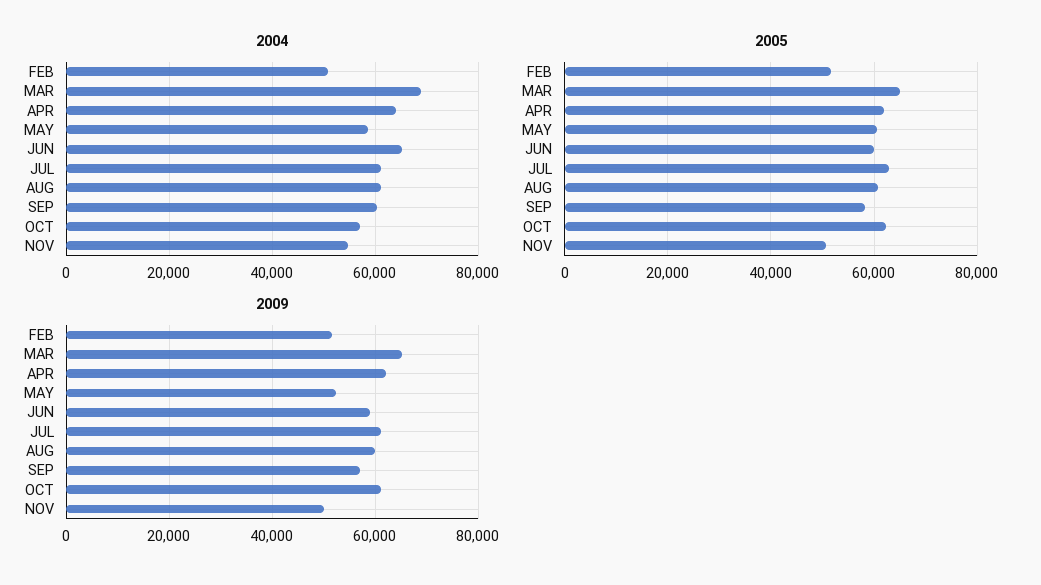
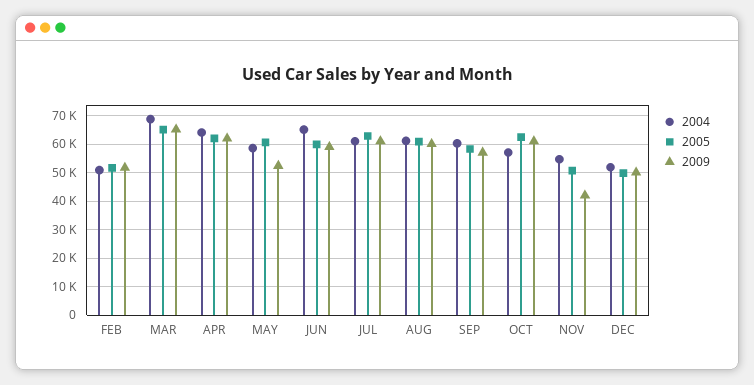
2009, NOV: 50000 -> 42500
2004, DEC: none -> 52500
2005, DEC: none -> 50000
2009, DEC: none -> 50000

